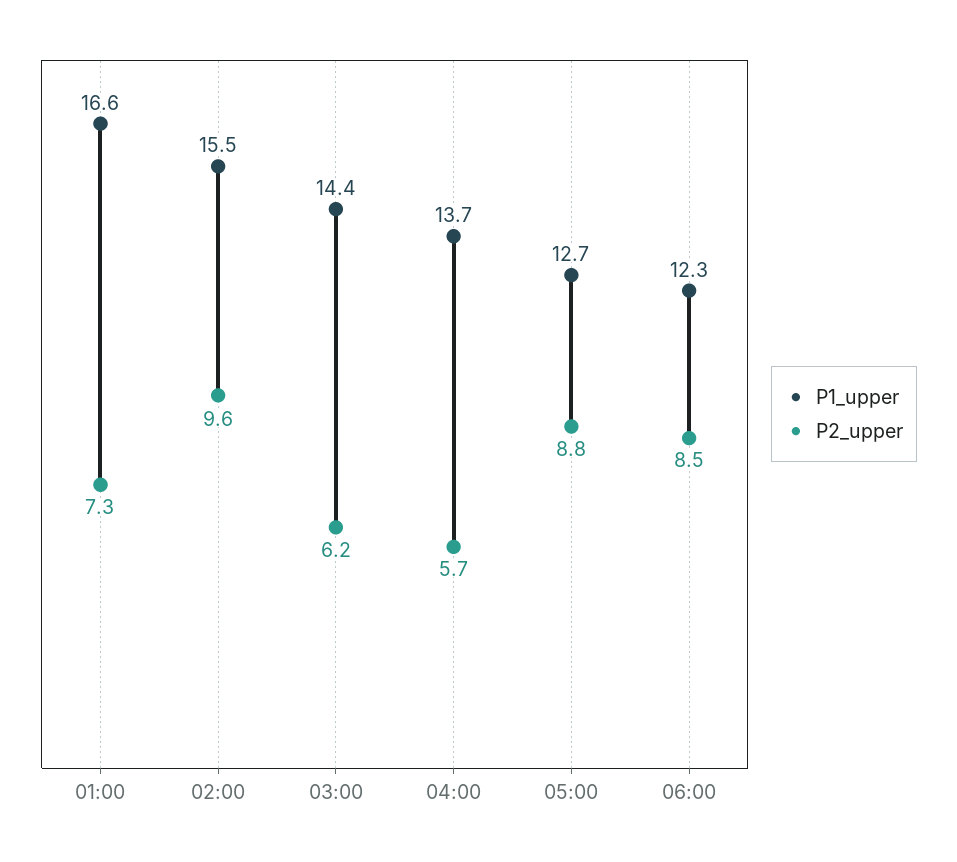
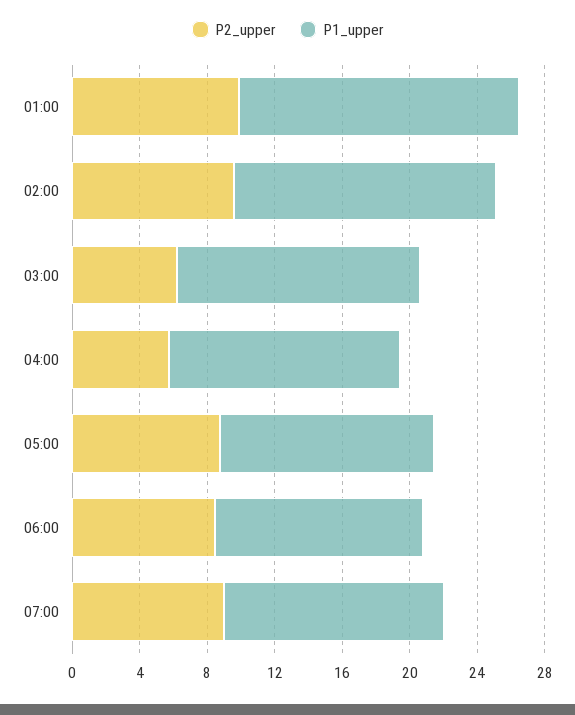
P2_upper, 01:00: 7.3 -> 10
P2_upper, 07:00: none -> 9
P1_upper, 07:00: none -> 13

